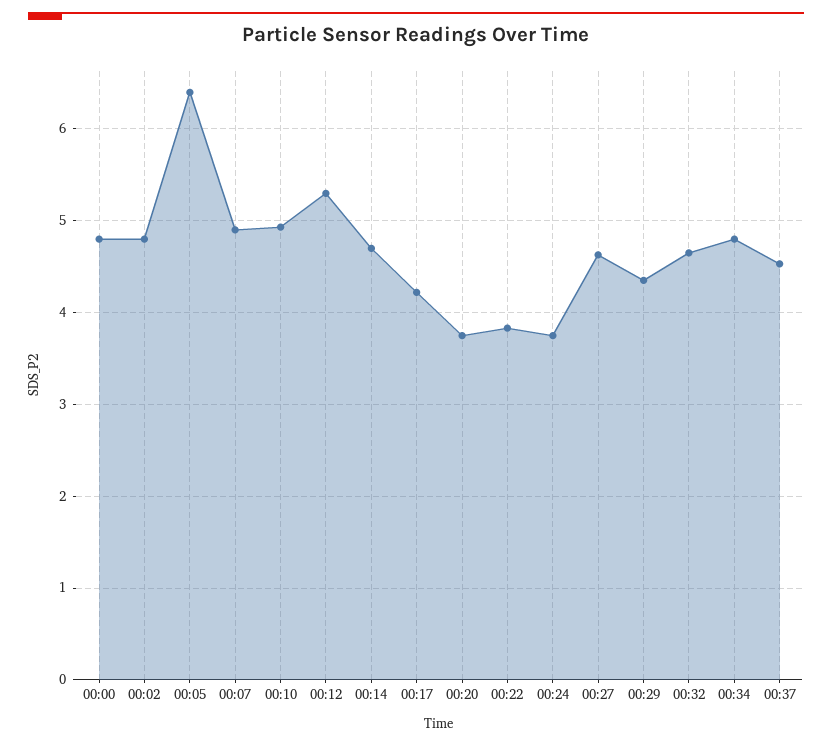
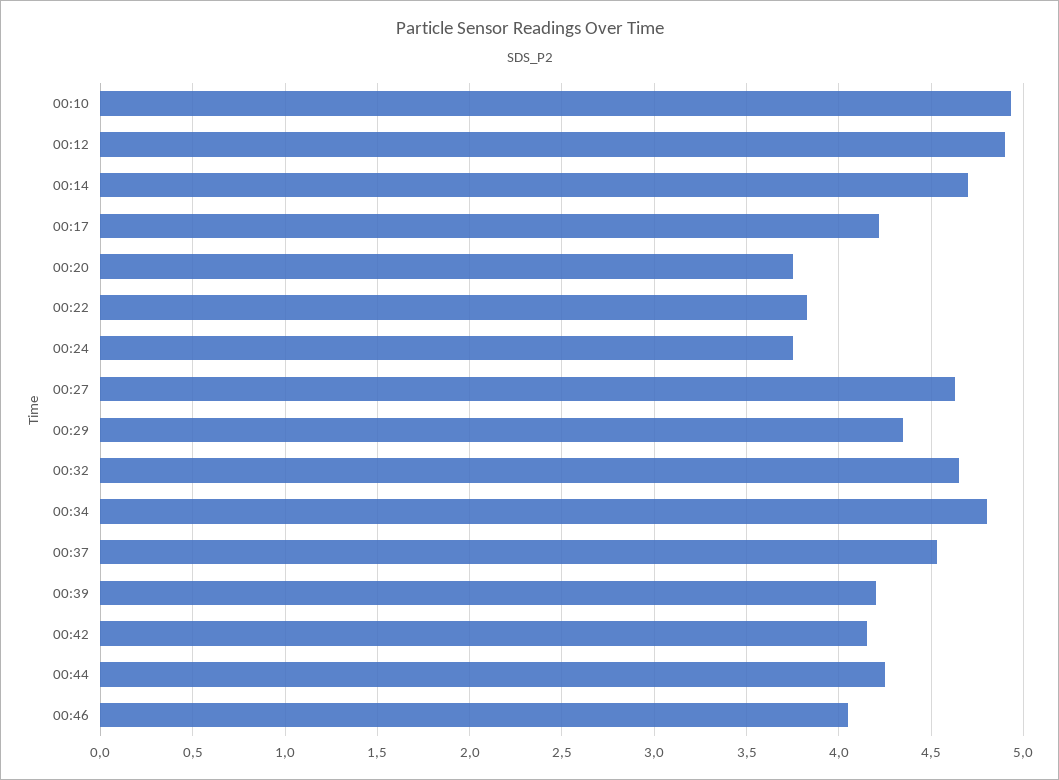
00:00: 4.8 -> none
00:02: 4.8 -> none
00:05: 6.4 -> none
00:07: 4.9 -> none
00:12: 5.3 -> 4.9
00:39: none -> 4.2
00:42: none -> 4.15
00:44: none -> 4.25
00:46: none -> 4.05

